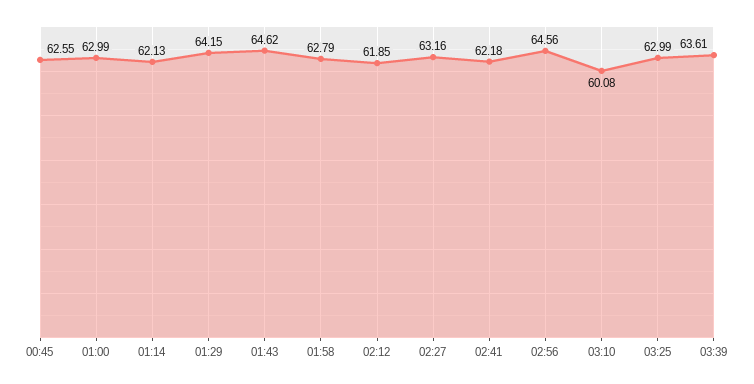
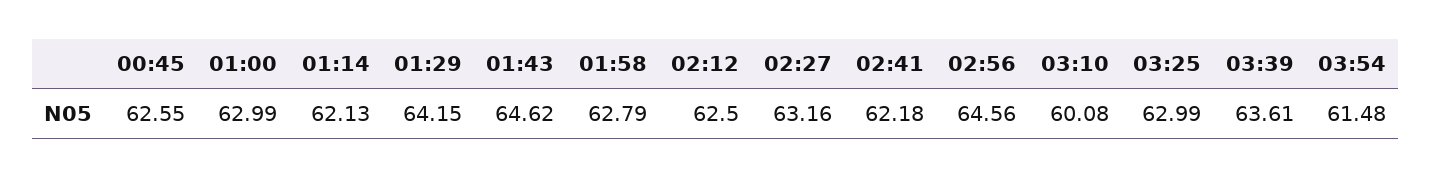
02:12: 61.85 -> 62.5
03:54: none -> 61.48

